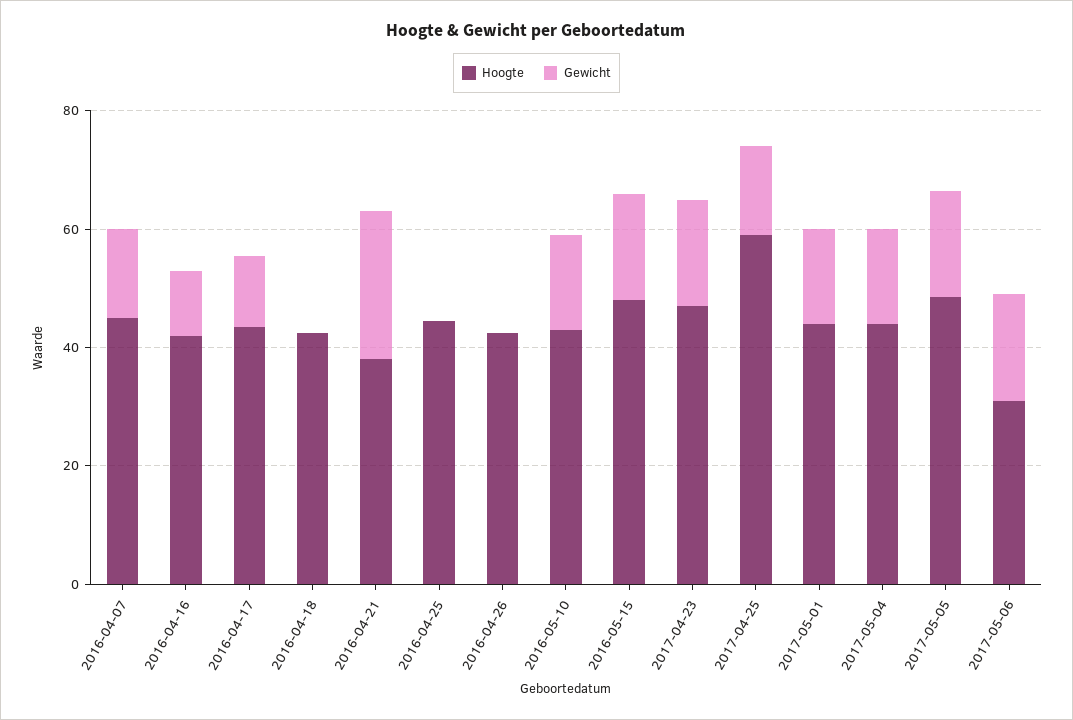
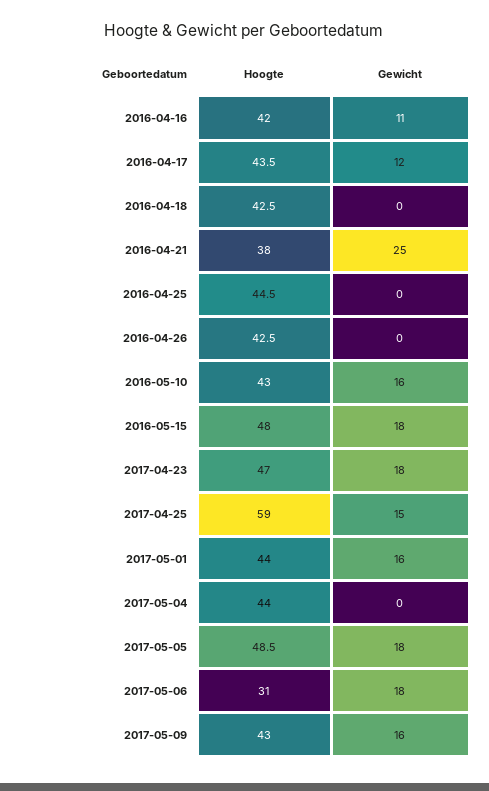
Hoogte, 2016-04-07: 45 -> none
Gewicht, 2016-04-07: 15 -> none
Gewicht, 2017-05-04: 15 -> 0
Hoogte, 2017-05-09: none -> 43
Gewicht, 2017-05-09: none -> 16

